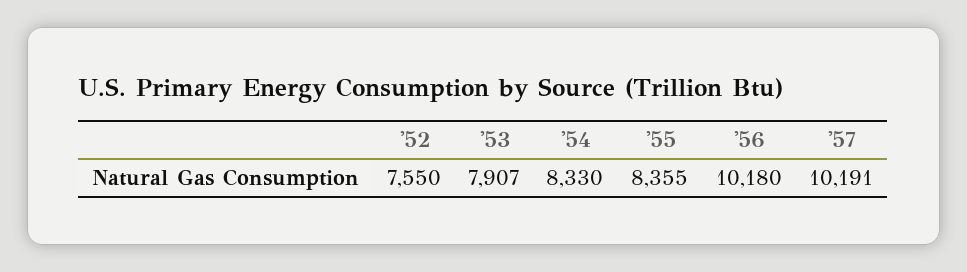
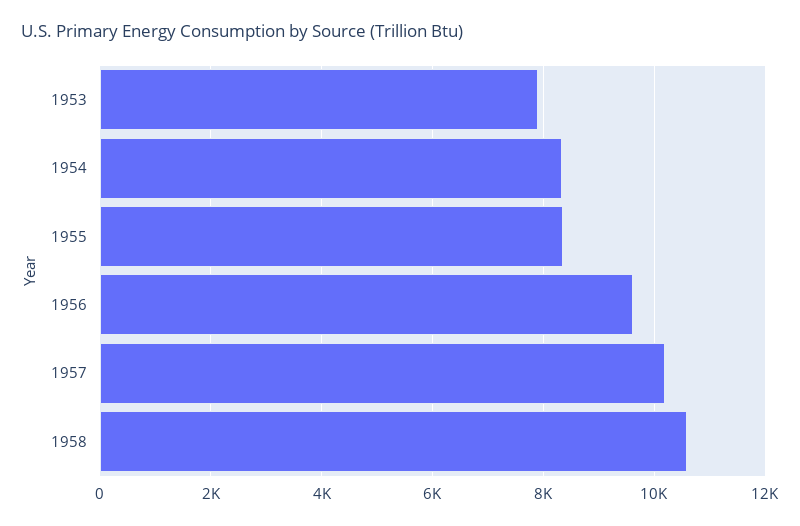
'52: 7550 -> none
'56: 10180 -> 9600
1958: none -> 10600

